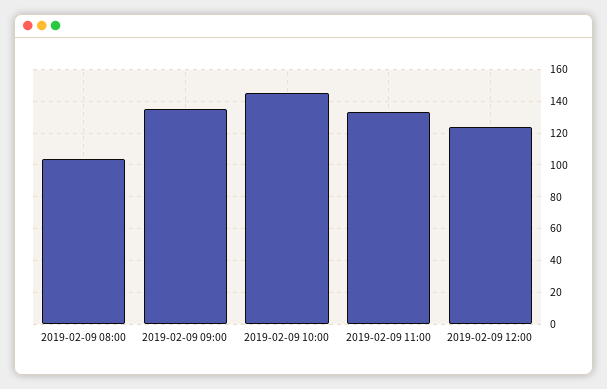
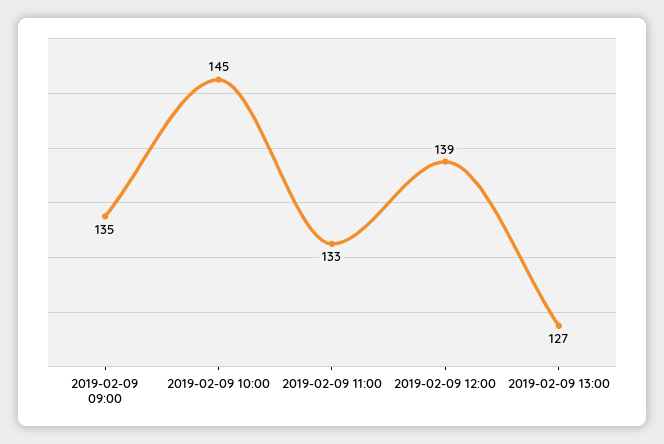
2019-02-09 08:00: 105 -> none
2019-02-09 12:00: 125 -> 139
2019-02-09 13:00: none -> 127

